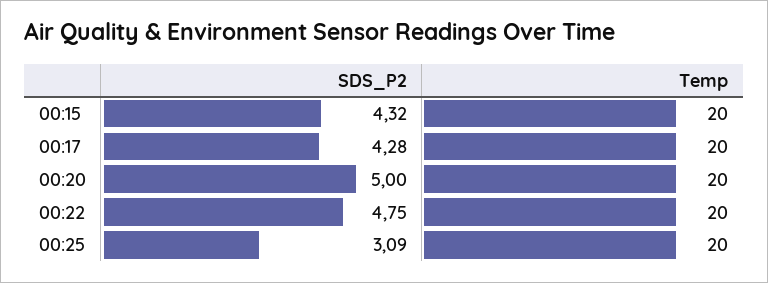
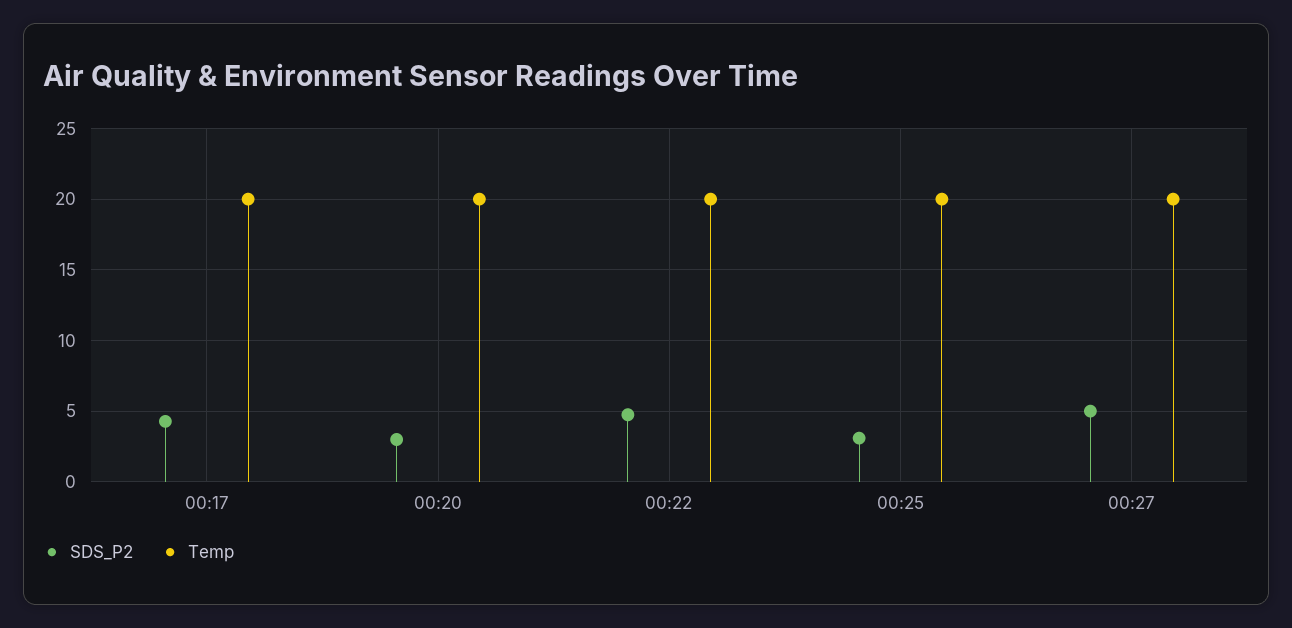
SDS_P2, 00:15: 4.32 -> none
Temp, 00:15: 20 -> none
SDS_P2, 00:20: 5 -> 3
SDS_P2, 00:27: none -> 5
Temp, 00:27: none -> 20

